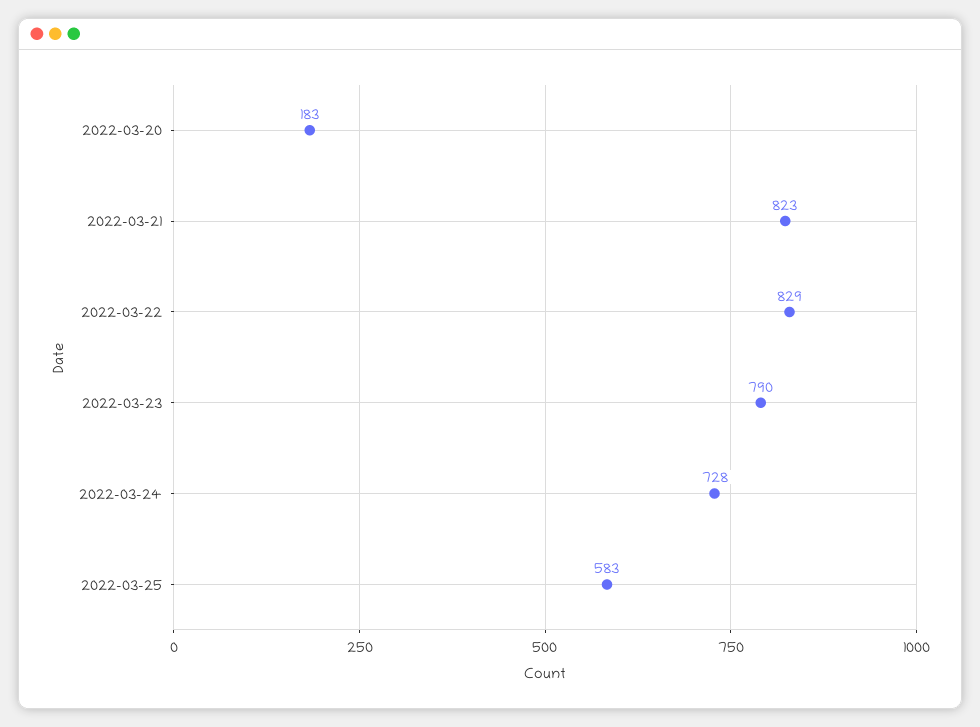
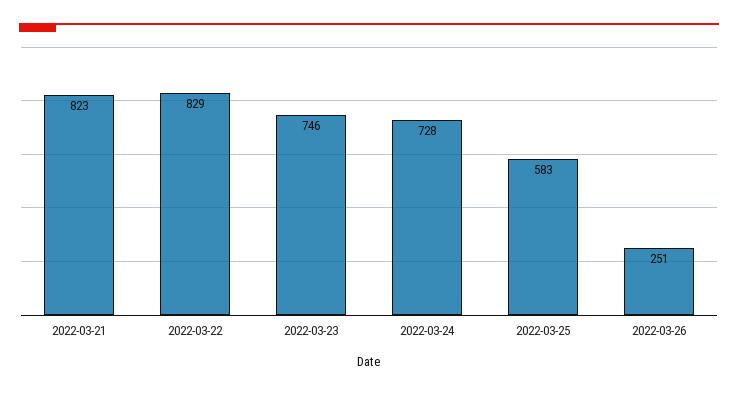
2022-03-20: 183 -> none
2022-03-23: 790 -> 746
2022-03-26: none -> 251

